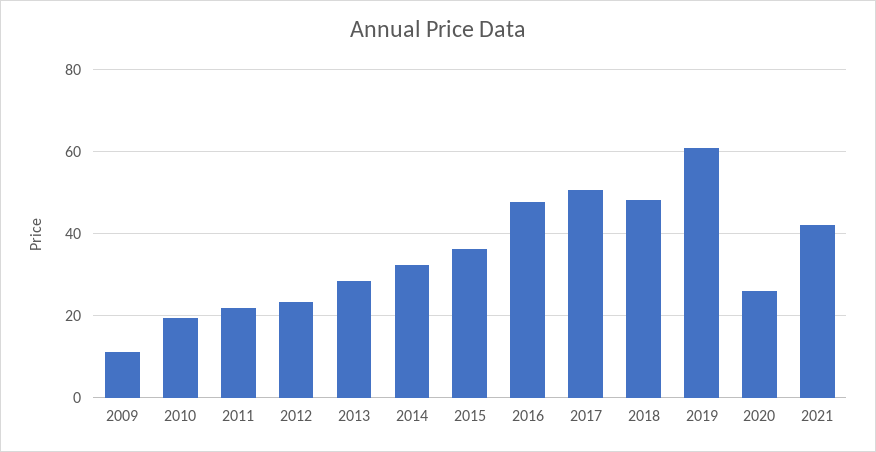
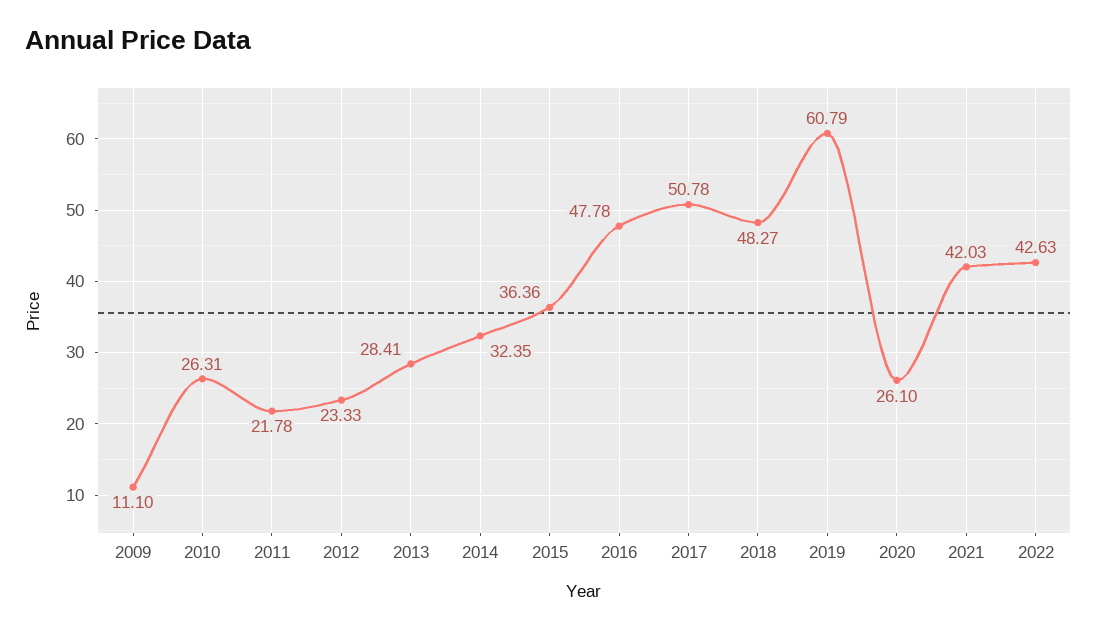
2010: 20 -> 26.31
2022: none -> 42.63

